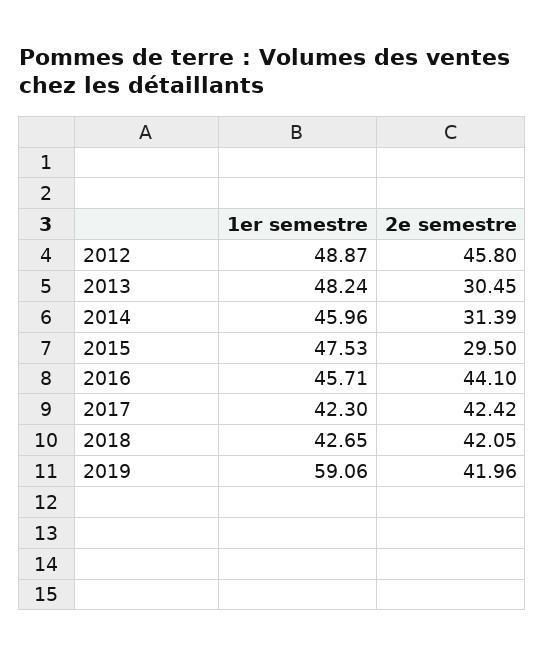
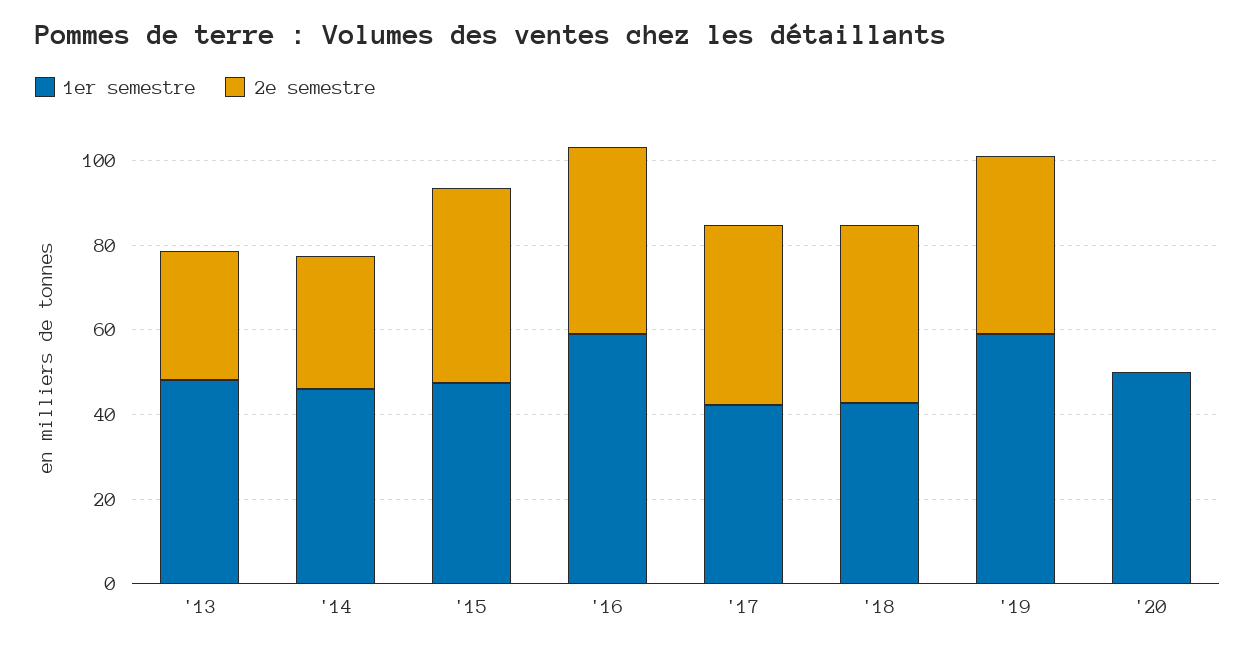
1er semestre, 2012: 48.87 -> none
2e semestre, 2012: 45.8 -> none
2e semestre, 2015: 29.5 -> 45
1er semestre, 2016: 45.71 -> 60
1er semestre, '20: none -> 50
2e semestre, '20: none -> 0

